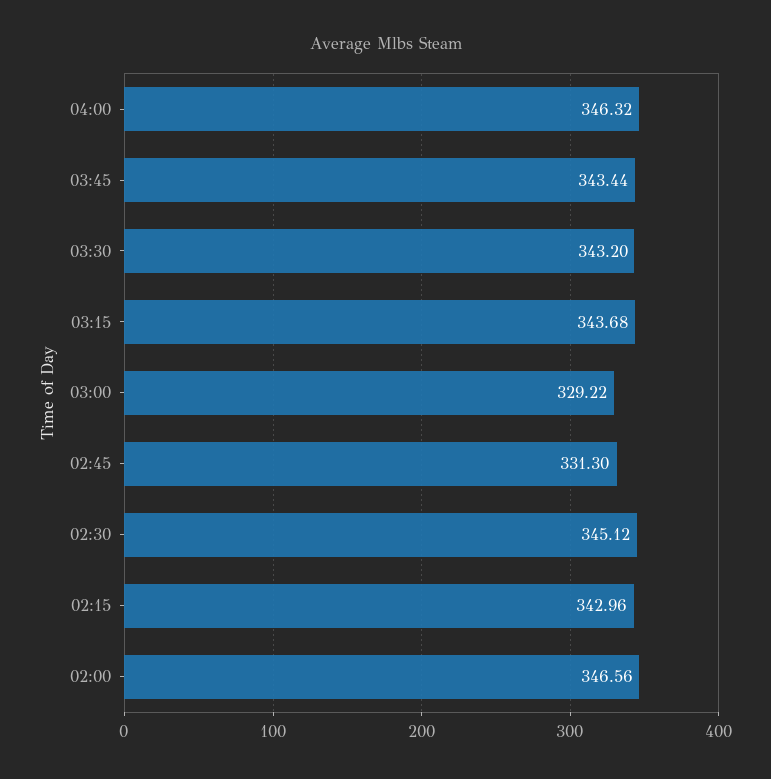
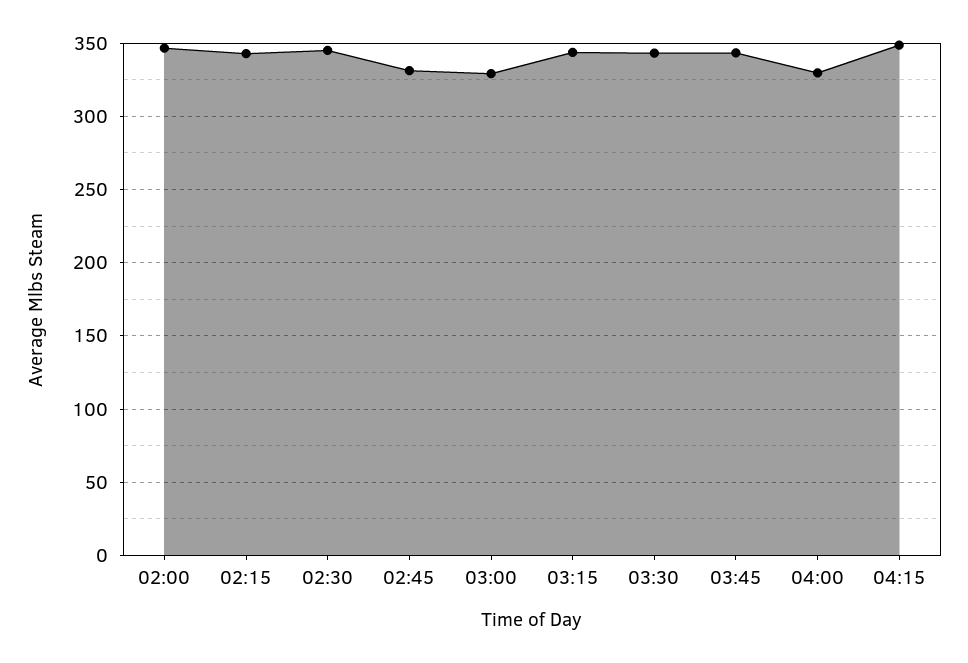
04:00: 346.32 -> 330
04:15: none -> 350

